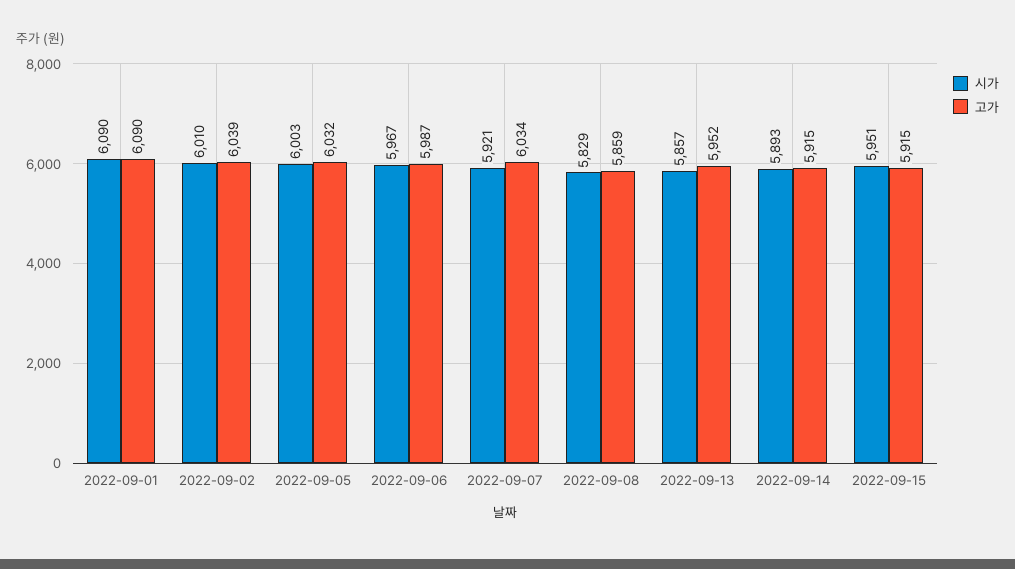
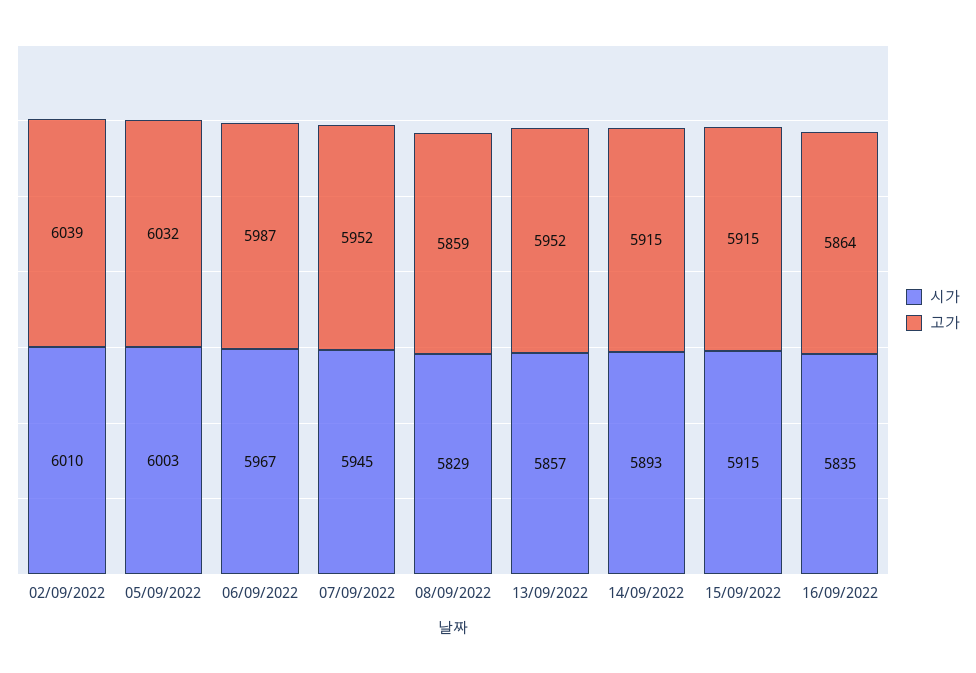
시가, 2022-09-01: 6090 -> none
고가, 2022-09-01: 6090 -> none
시가, 2022-09-07: 5921 -> 5945
고가, 2022-09-07: 6034 -> 5952
시가, 2022-09-15: 5951 -> 5915
시가, 16/09/2022: none -> 5835
고가, 16/09/2022: none -> 5864

